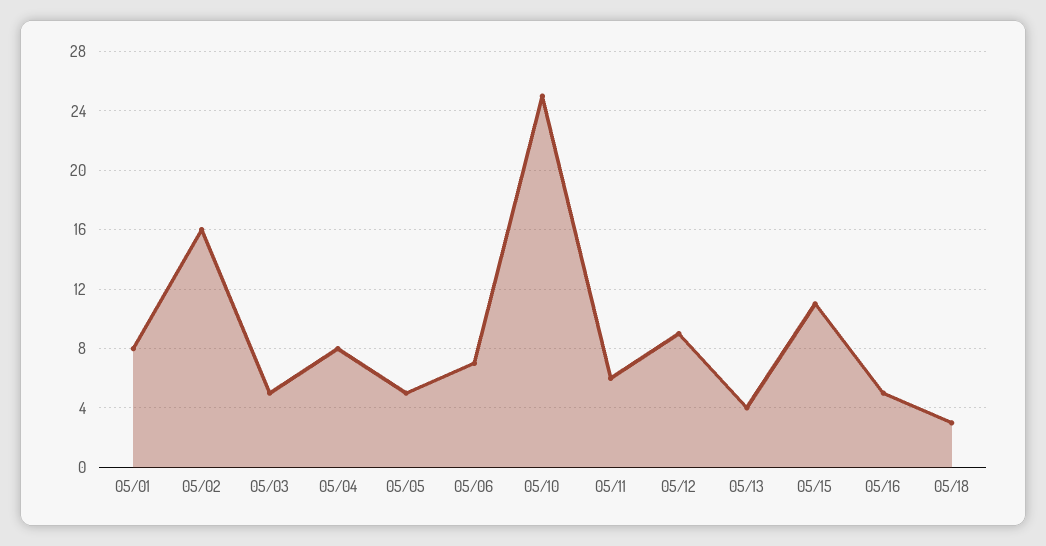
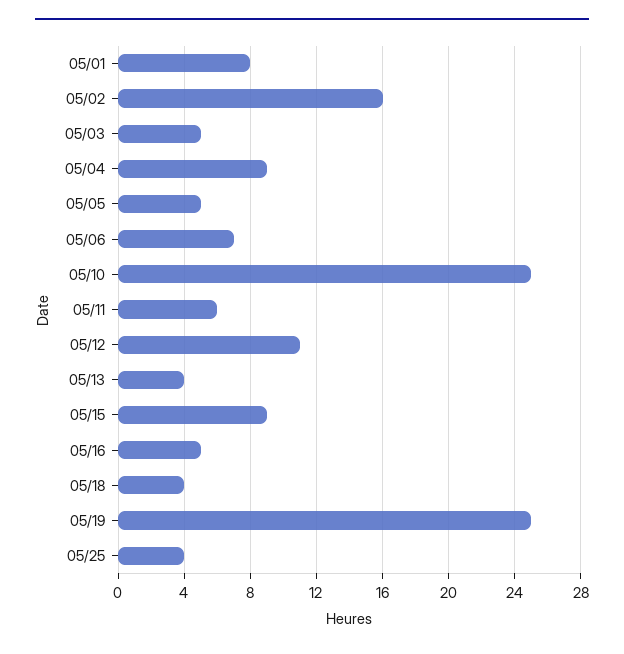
05/04: 8 -> 9
05/12: 9 -> 11
05/15: 11 -> 9
05/18: 3 -> 4
05/19: none -> 25
05/25: none -> 4

